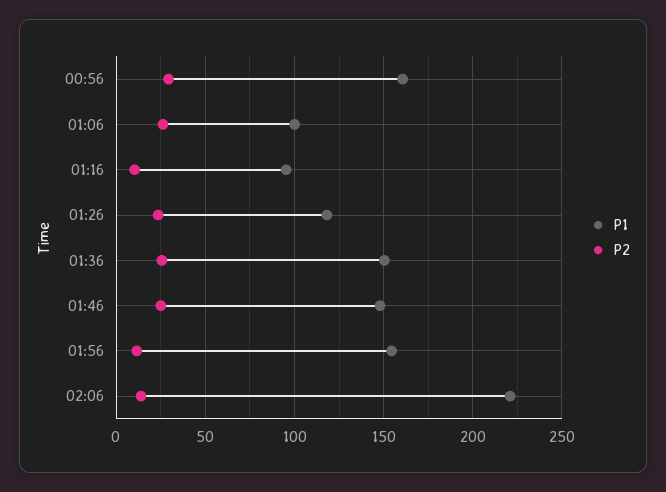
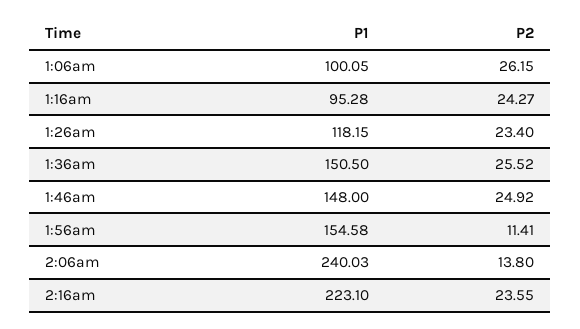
P1, 00:56: 160 -> none
P2, 00:56: 30 -> none
P2, 01:16: 10 -> 24.27
P1, 02:06: 220 -> 240.03
P1, 2:16am: none -> 223.1
P2, 2:16am: none -> 23.55

